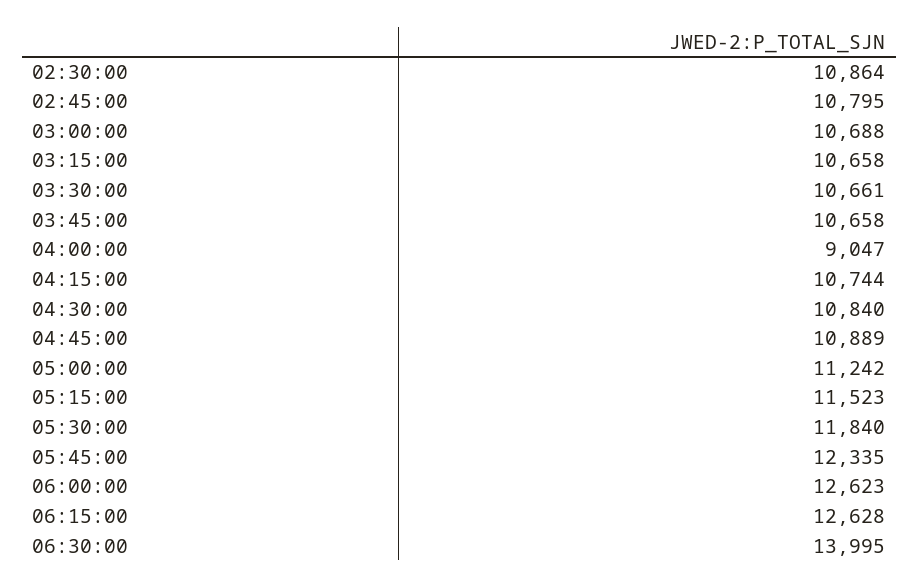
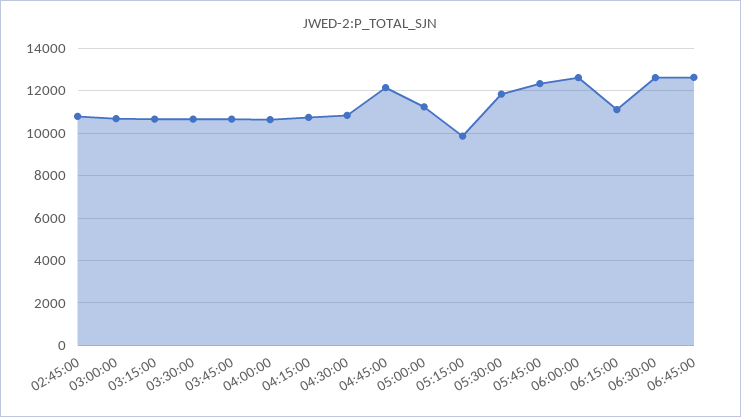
02:30:00: 10864 -> none
04:00:00: 9047 -> 10500
04:45:00: 10889 -> 12000
05:15:00: 11523 -> 10000
06:15:00: 12628 -> 11000
06:30:00: 13995 -> 12500
06:45:00: none -> 12500

